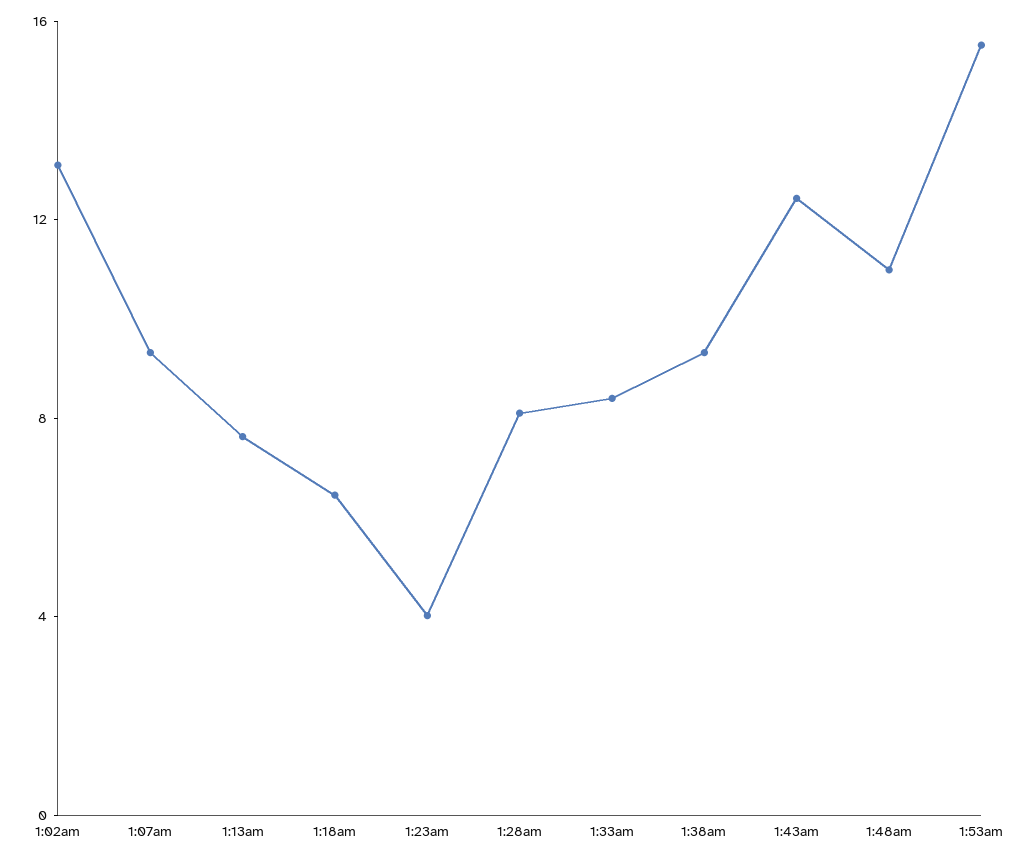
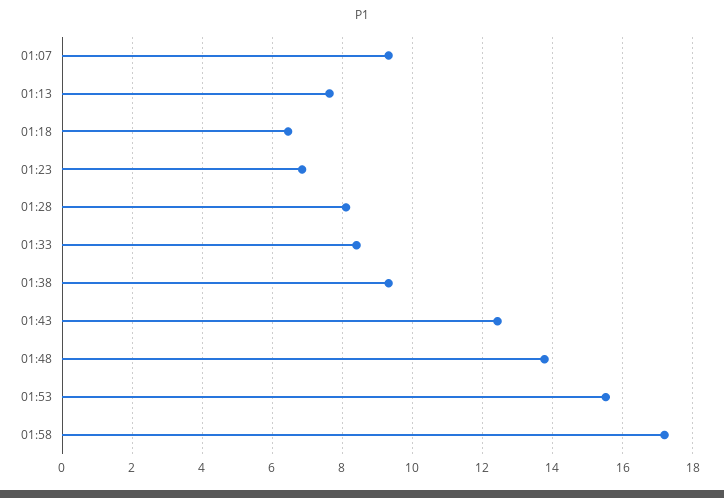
1:02am: 13 -> none
1:23am: 4 -> 6.8
1:48am: 11 -> 13.8
01:58: none -> 17.2

